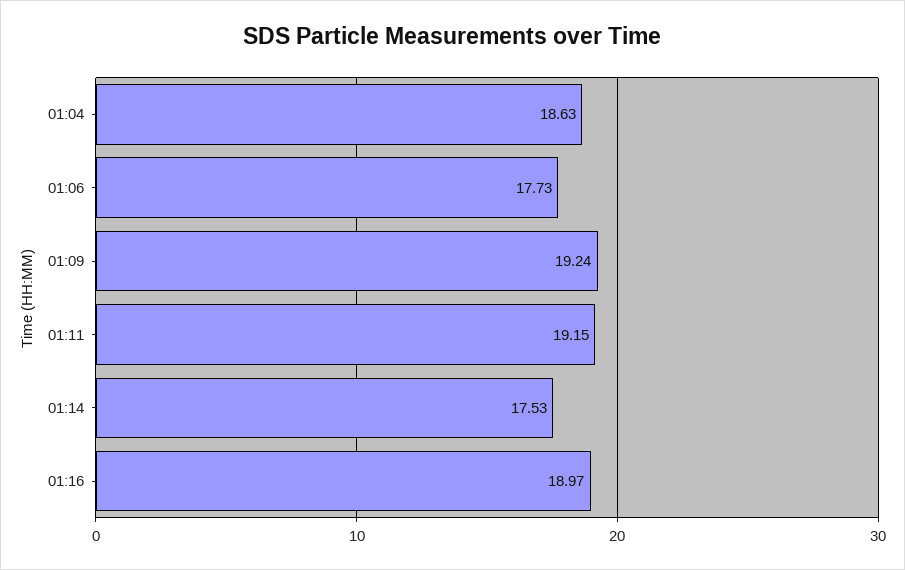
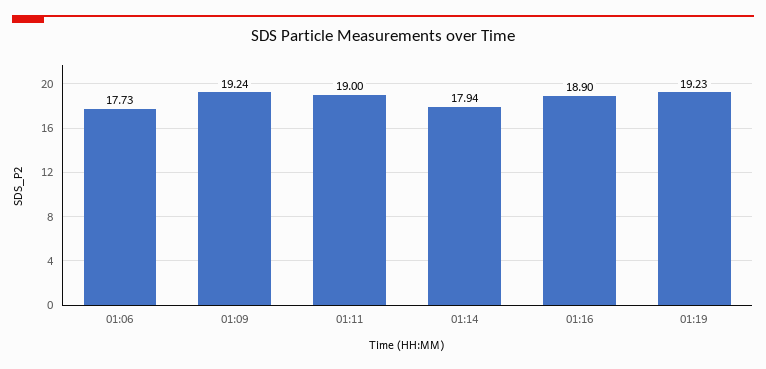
01:04: 18.63 -> none
01:11: 19.15 -> 19
01:14: 17.53 -> 17.94
01:16: 18.97 -> 18.9
01:19: none -> 19.23

